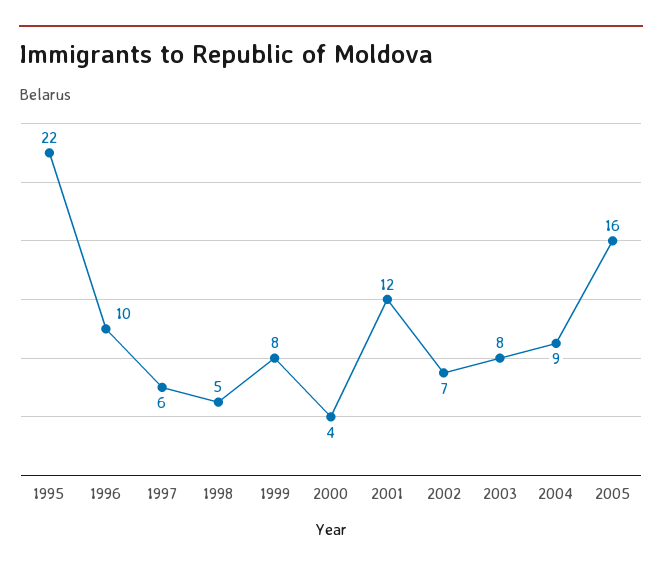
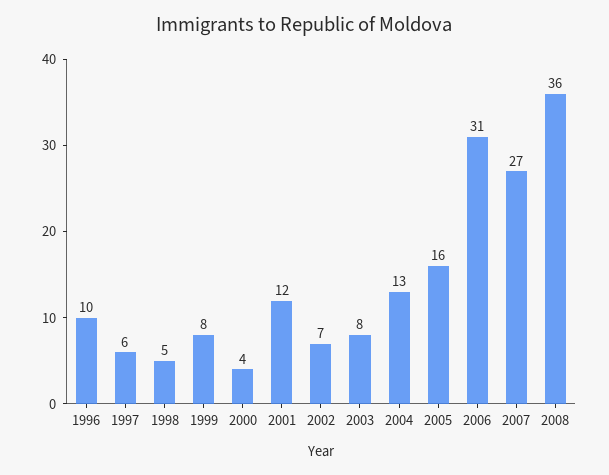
1995: 22 -> none
2004: 9 -> 13
2006: none -> 31
2007: none -> 27
2008: none -> 36

